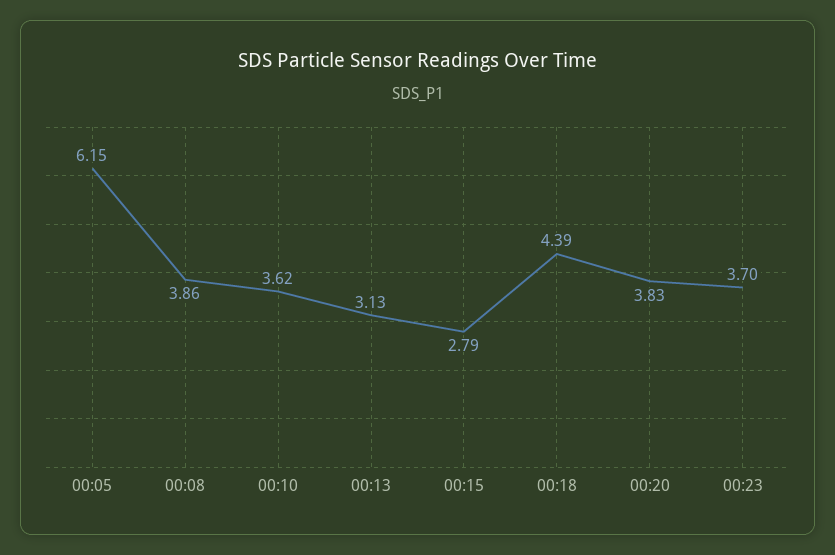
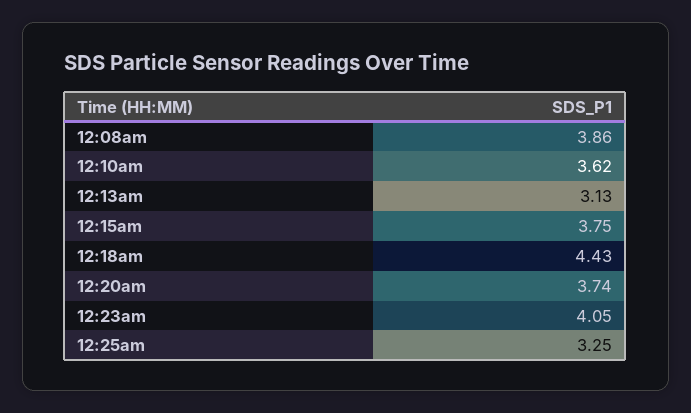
00:05: 6.15 -> none
00:15: 2.79 -> 3.75
00:18: 4.39 -> 4.43
00:20: 3.83 -> 3.74
00:23: 3.7 -> 4.05
12:25am: none -> 3.25

